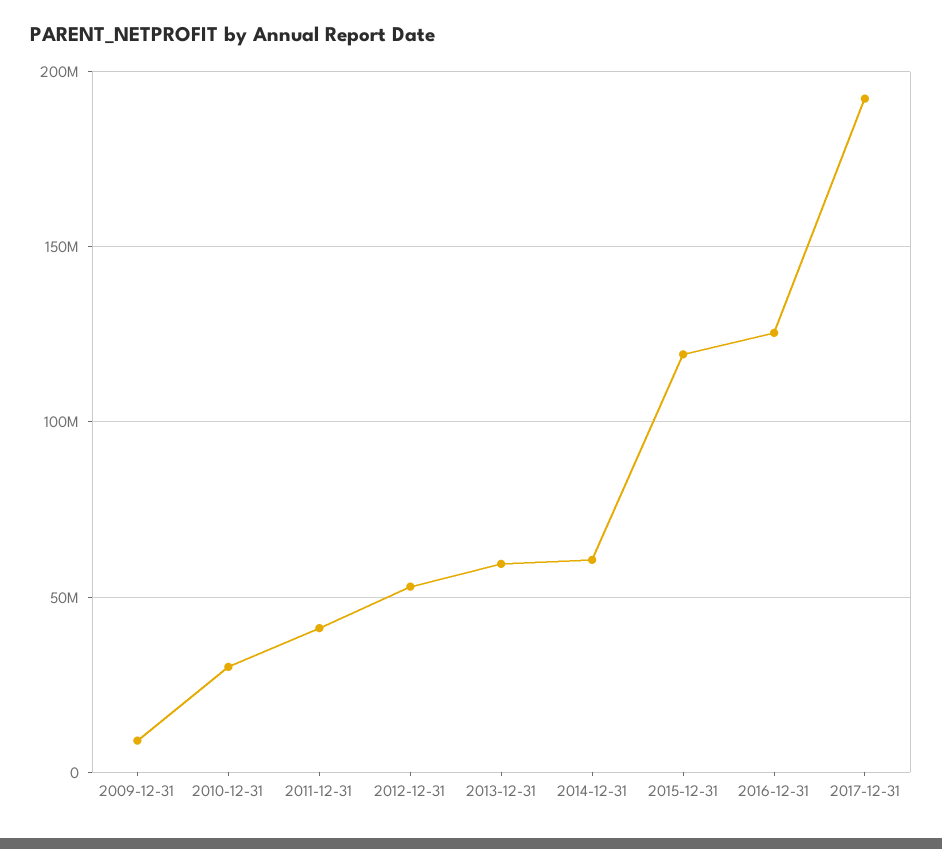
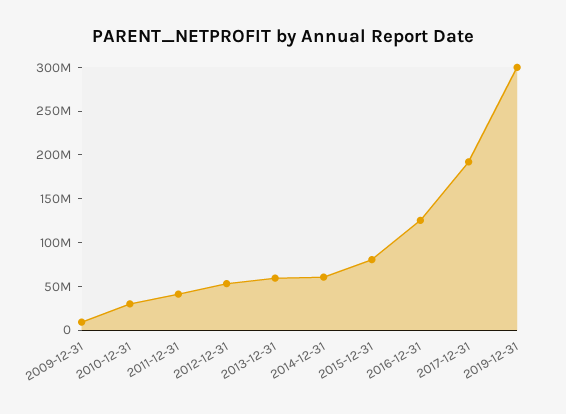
2015-12-31: 120000000 -> 80000000
2019-12-31: none -> 300000000

